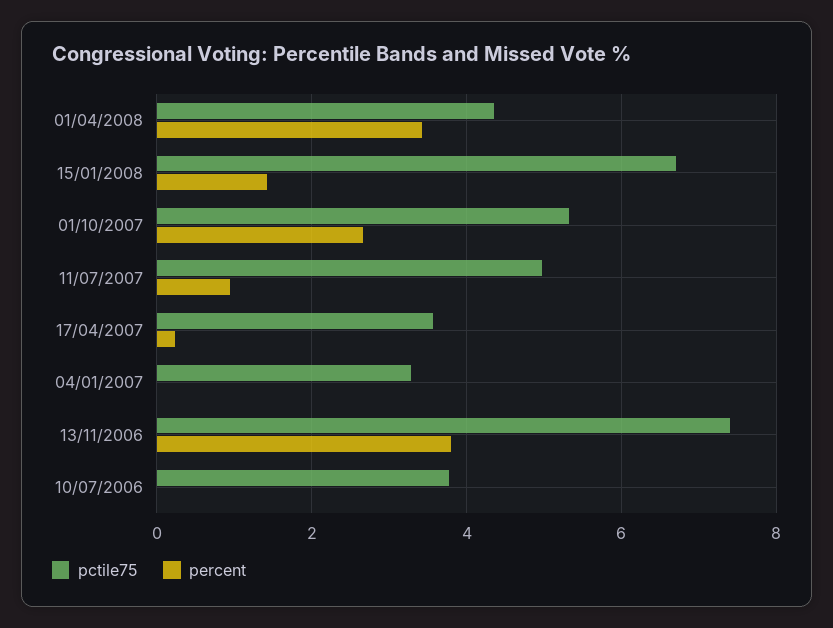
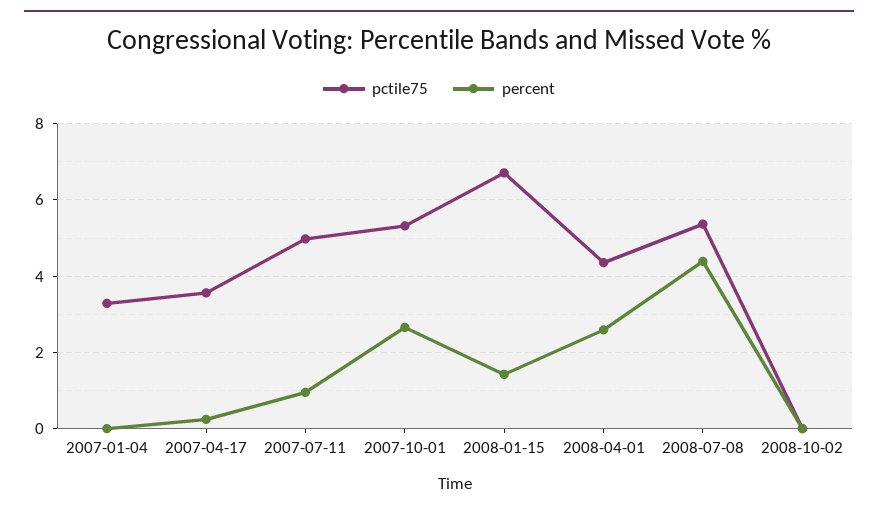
percent, 01/04/2008: 3.4 -> 2.6
pctile75, 13/11/2006: 7.4 -> none
percent, 13/11/2006: 3.8 -> none
pctile75, 10/07/2006: 3.8 -> none
percent, 10/07/2006: 0 -> none
pctile75, 2008-07-08: none -> 5.4
percent, 2008-07-08: none -> 4.4
pctile75, 2008-10-02: none -> 0
percent, 2008-10-02: none -> 0

